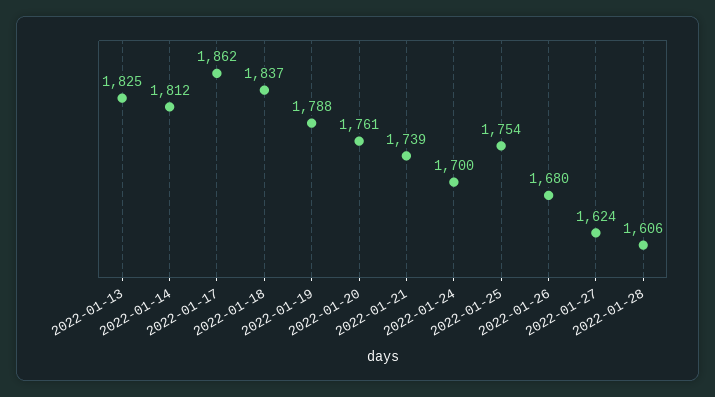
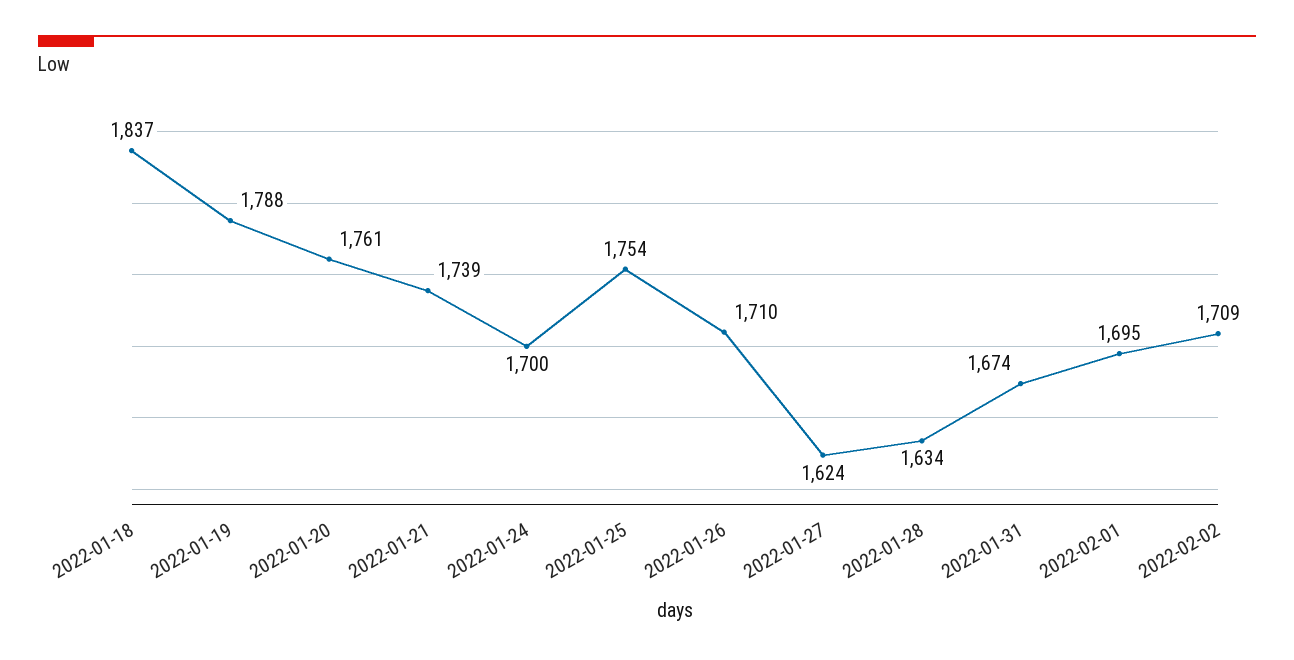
2022-01-13: 1825 -> none
2022-01-14: 1812 -> none
2022-01-17: 1862 -> none
2022-01-26: 1680 -> 1710
2022-01-28: 1606 -> 1634
2022-01-31: none -> 1674
2022-02-01: none -> 1695
2022-02-02: none -> 1709

